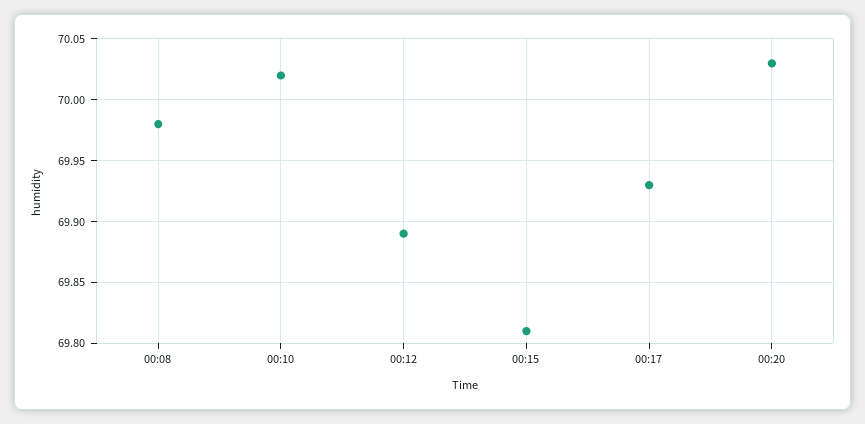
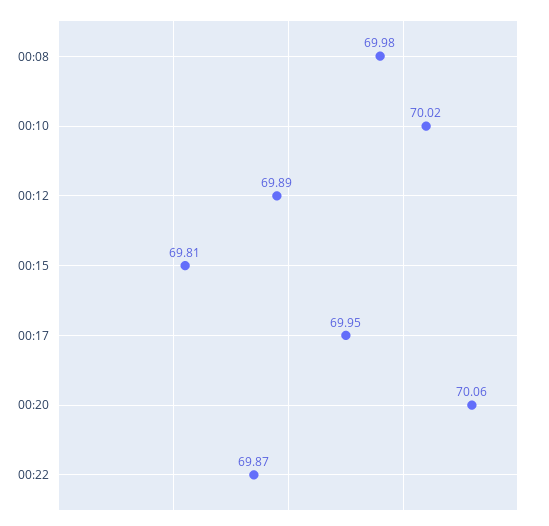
00:17: 69.93 -> 69.95
00:20: 70.03 -> 70.06
00:22: none -> 69.87

